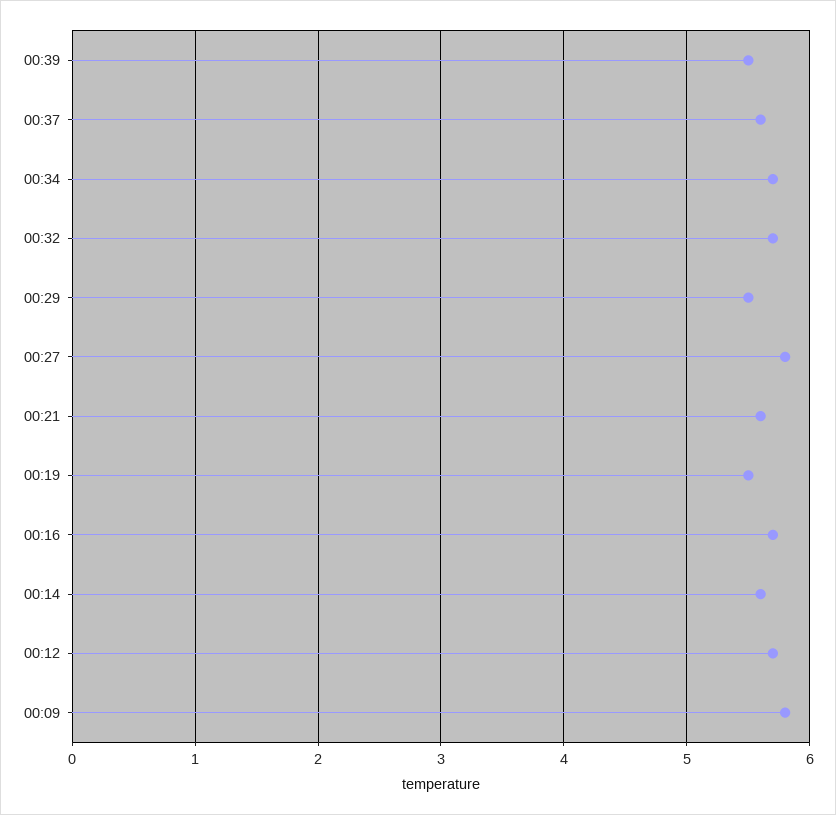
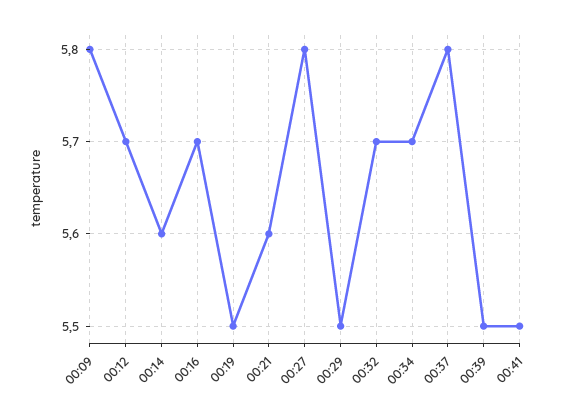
00:37: 5.6 -> 5.8
00:41: none -> 5.5

